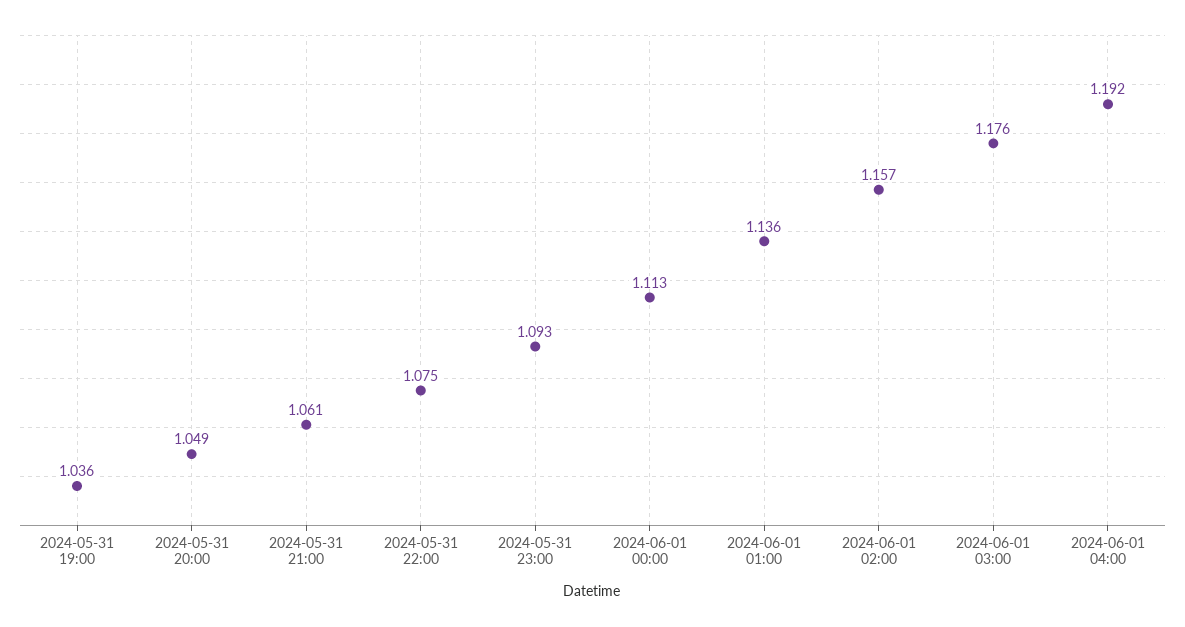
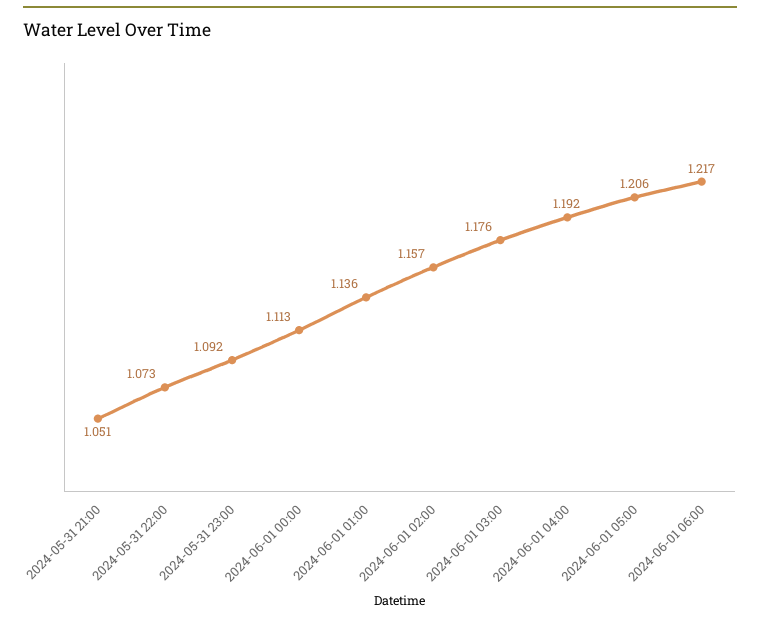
2024-05-31 19:00: 1.036 -> none
2024-05-31 20:00: 1.049 -> none
2024-05-31 21:00: 1.061 -> 1.051
2024-05-31 22:00: 1.075 -> 1.073
2024-05-31 23:00: 1.093 -> 1.092
2024-06-01 05:00: none -> 1.206
2024-06-01 06:00: none -> 1.217

